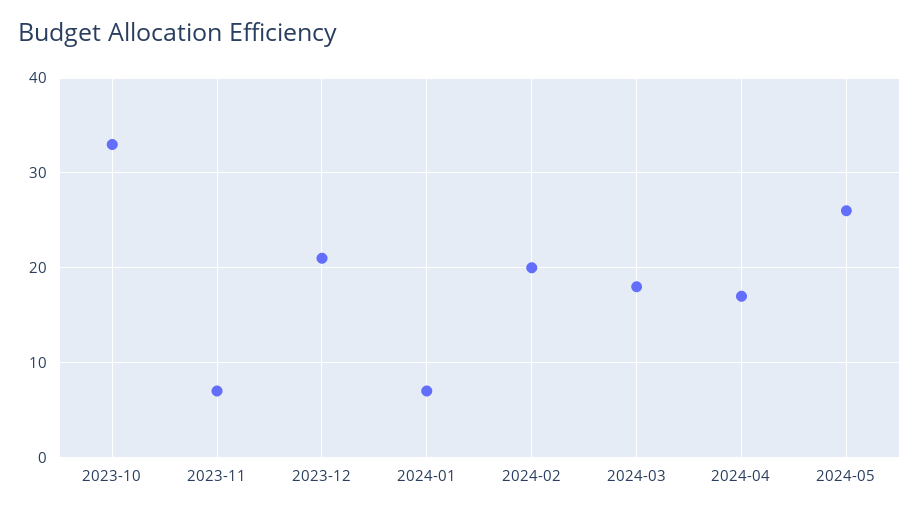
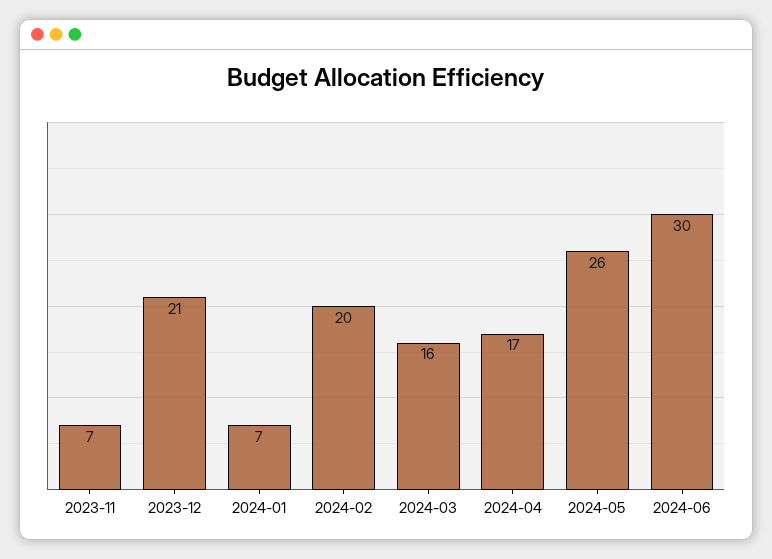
2023-10: 33 -> none
2024-03: 18 -> 16
2024-06: none -> 30

